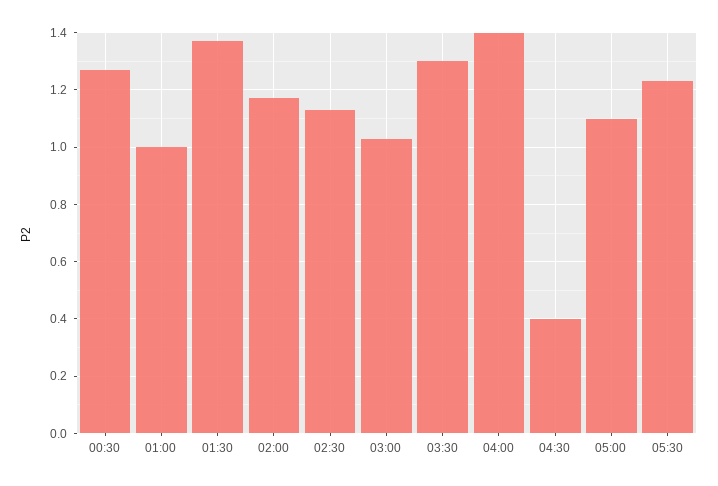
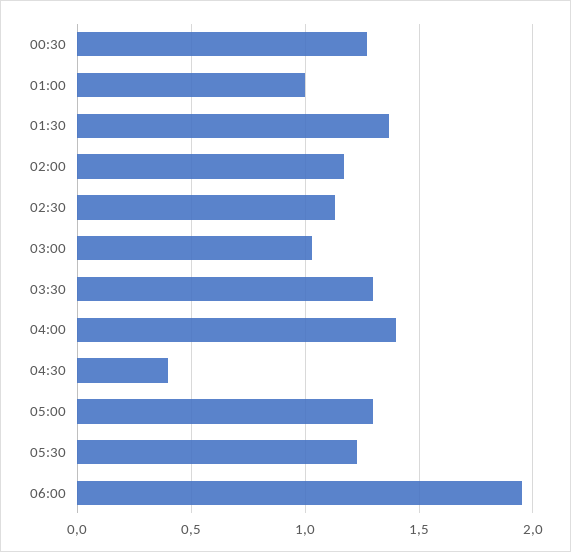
05:00: 1.1 -> 1.3
06:00: none -> 1.95

